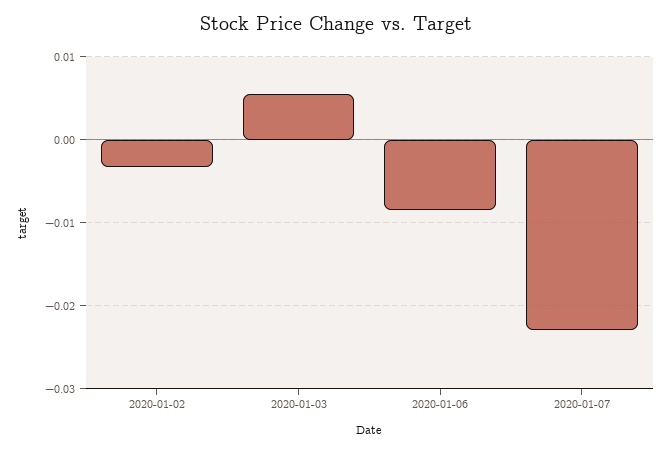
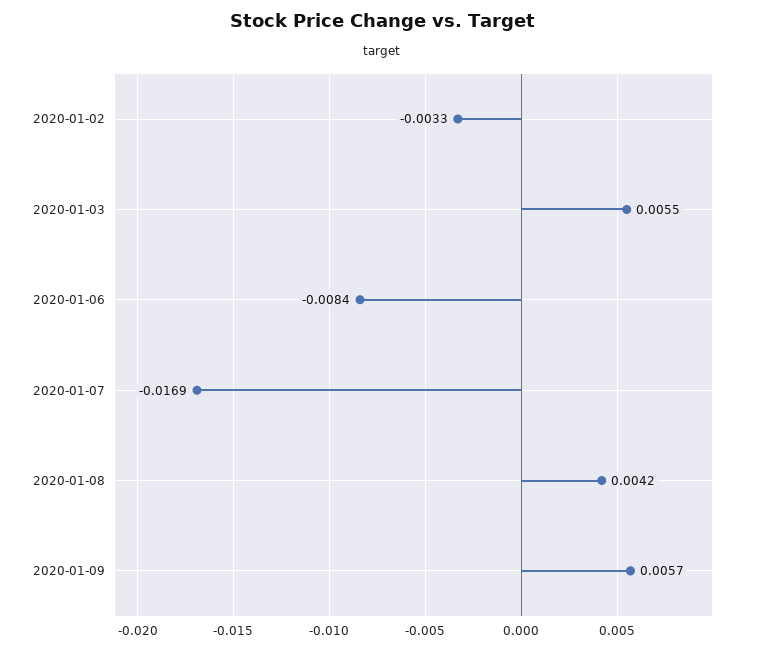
2020-01-07: -0.023 -> -0.0169
2020-01-08: none -> 0.0042
2020-01-09: none -> 0.0057

